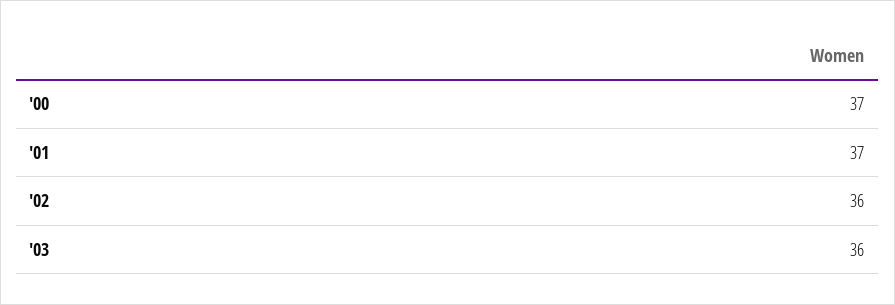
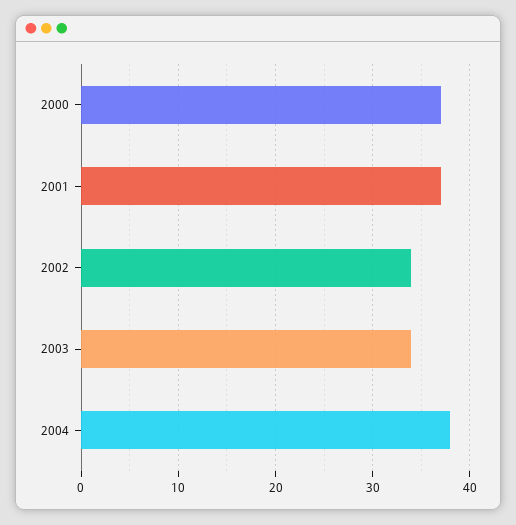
'02: 36 -> 34
'03: 36 -> 34
2004: none -> 38

